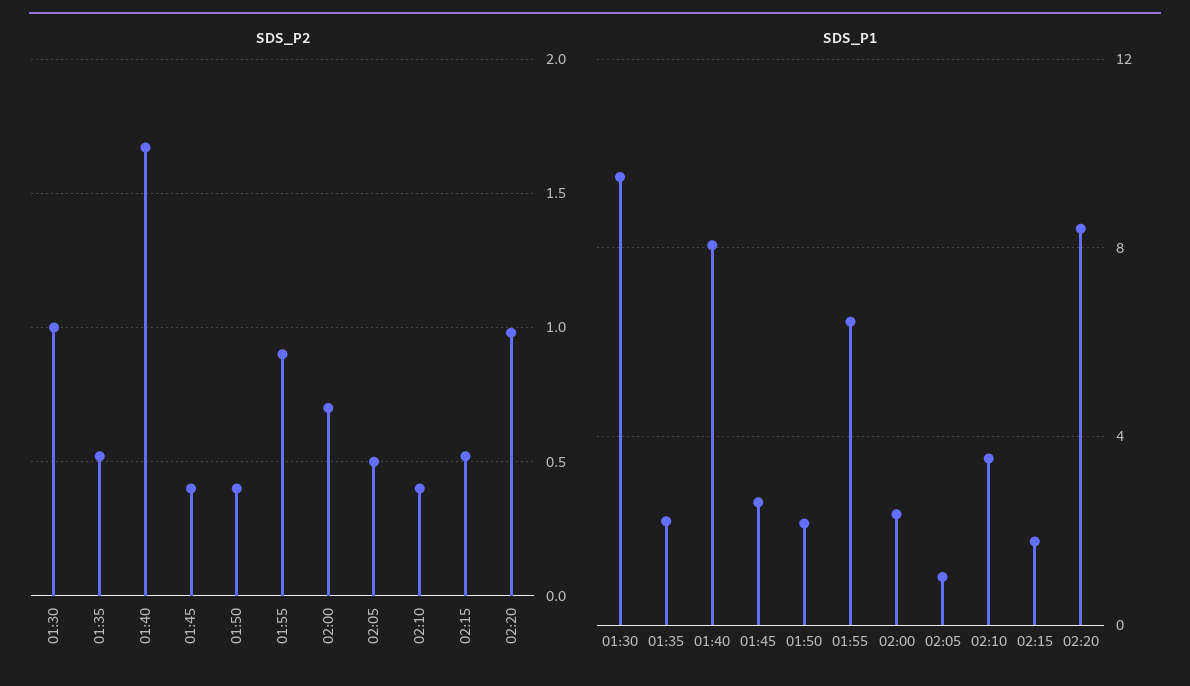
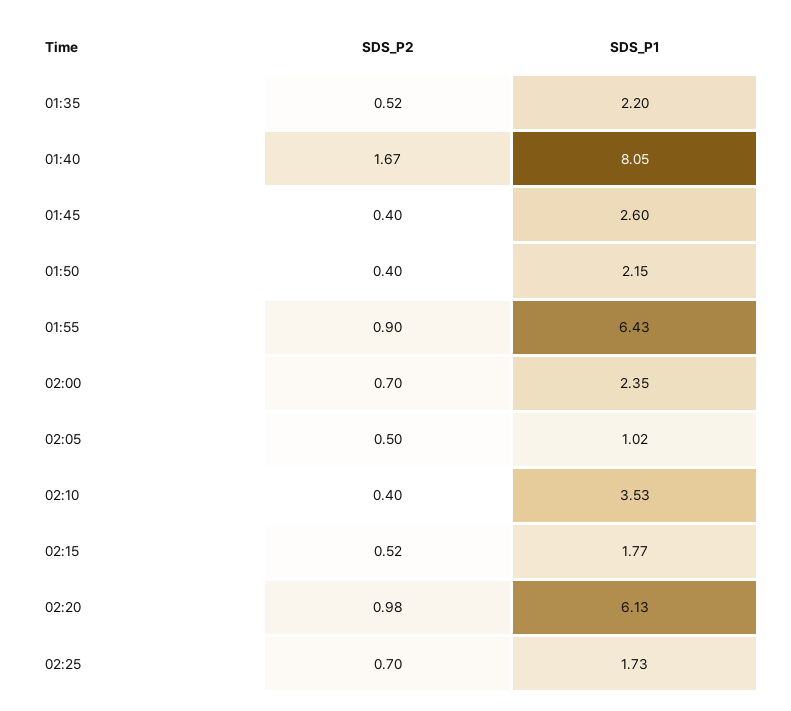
SDS_P2, 01:30: 1 -> none
SDS_P1, 01:30: 9.5 -> none
SDS_P1, 02:20: 8.5 -> 6.13
SDS_P2, 02:25: none -> 0.7
SDS_P1, 02:25: none -> 1.73

